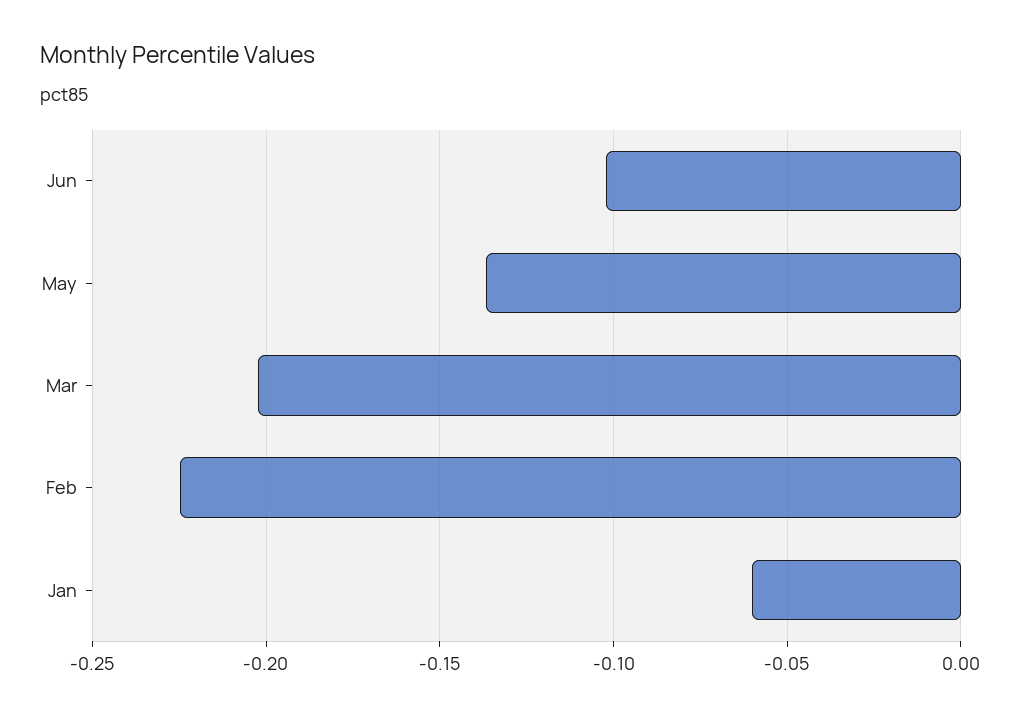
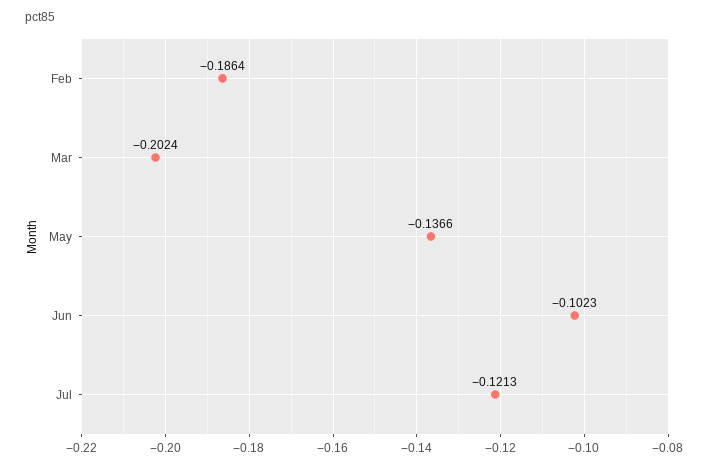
Feb: -0.225 -> -0.1864
Jan: -0.06 -> none
Jul: none -> -0.1213

